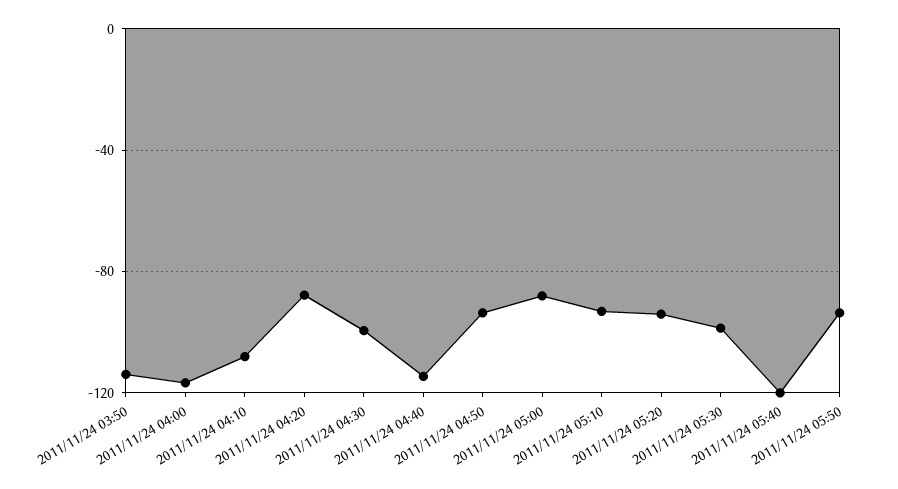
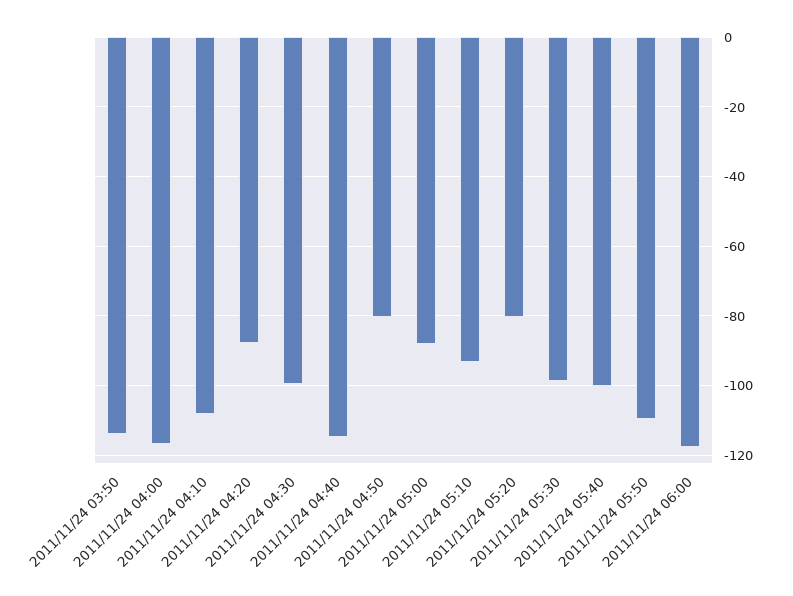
2011/11/24 04:50: -95 -> -80
2011/11/24 05:20: -95 -> -80
2011/11/24 05:40: -120 -> -100
2011/11/24 05:50: -95 -> -110
2011/11/24 06:00: none -> -118

